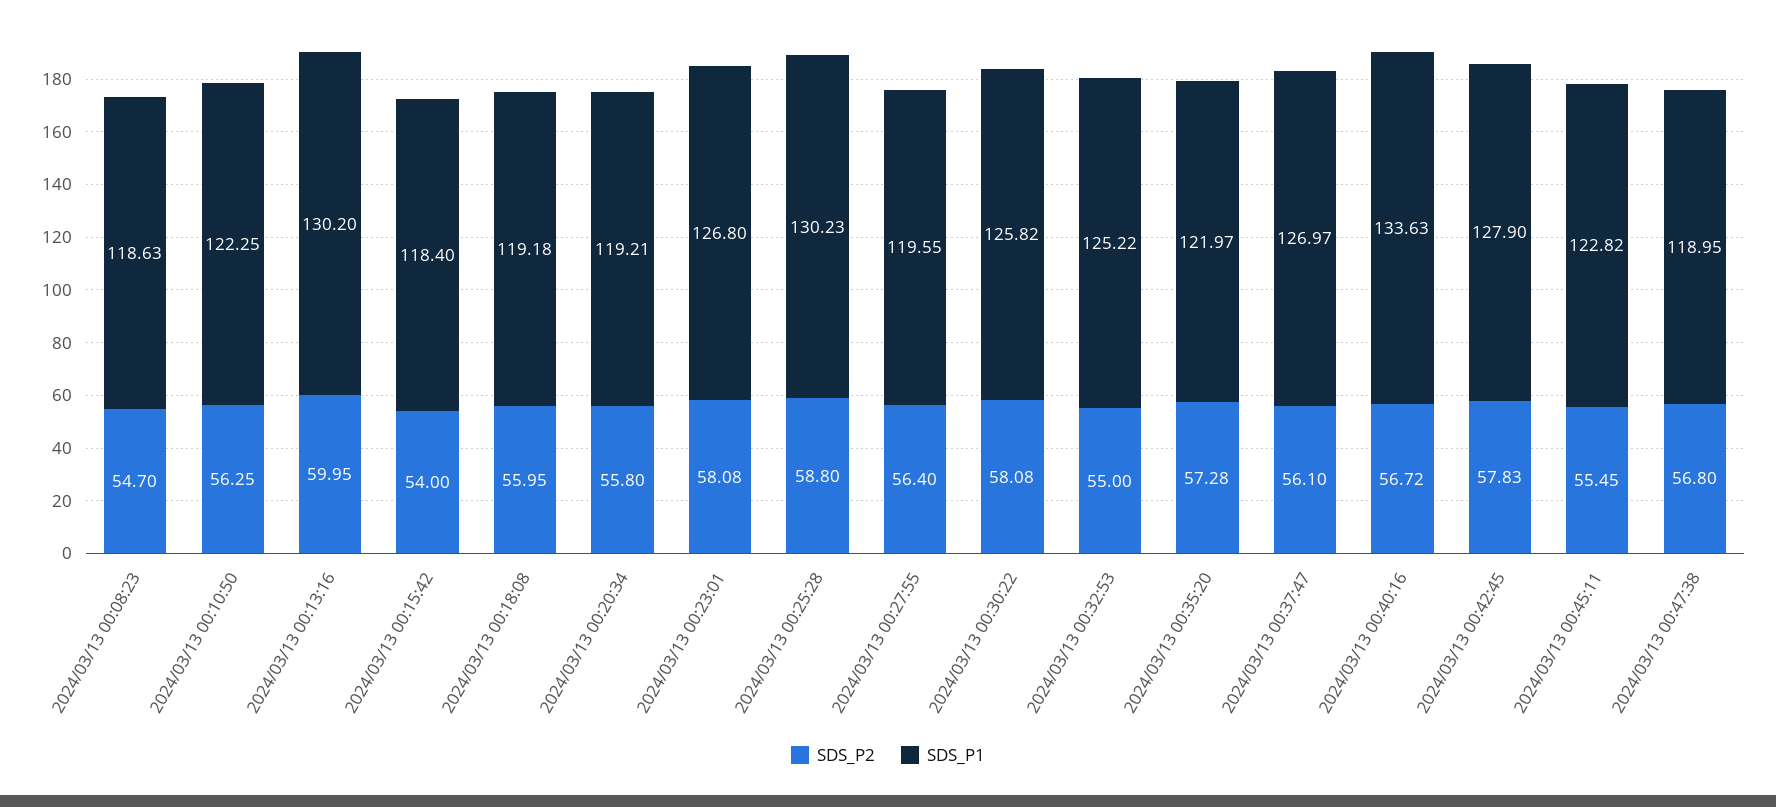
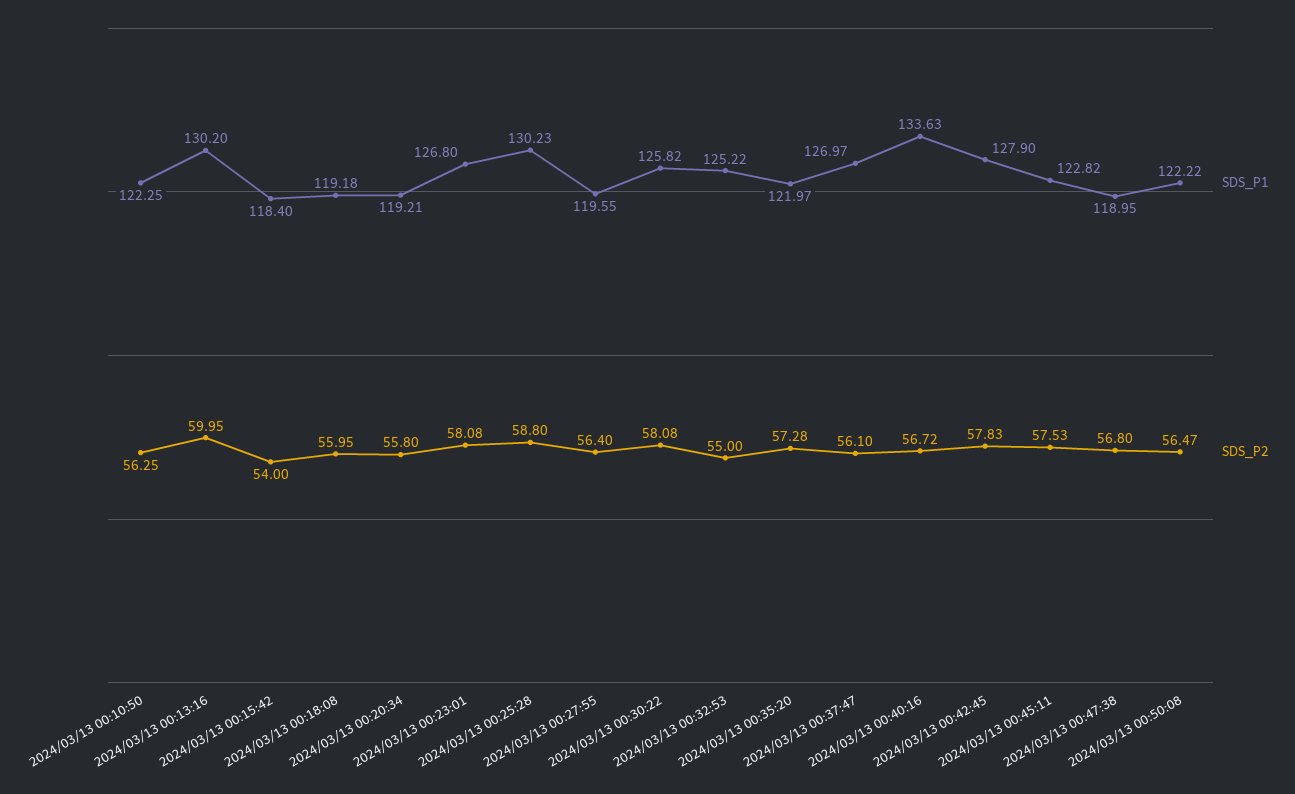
SDS_P2, 2024/03/13 00:08:23: 54.7 -> none
SDS_P1, 2024/03/13 00:08:23: 118.63 -> none
SDS_P2, 2024/03/13 00:45:11: 55.45 -> 57.53
SDS_P1, 2024/03/13 00:50:08: none -> 122.22
SDS_P2, 2024/03/13 00:50:08: none -> 56.47

